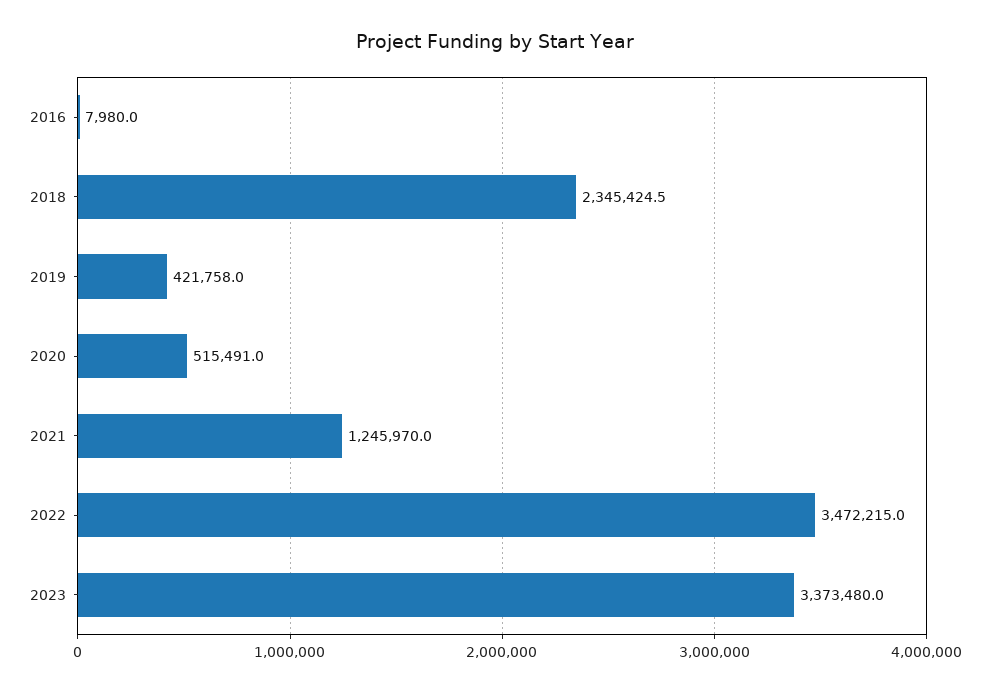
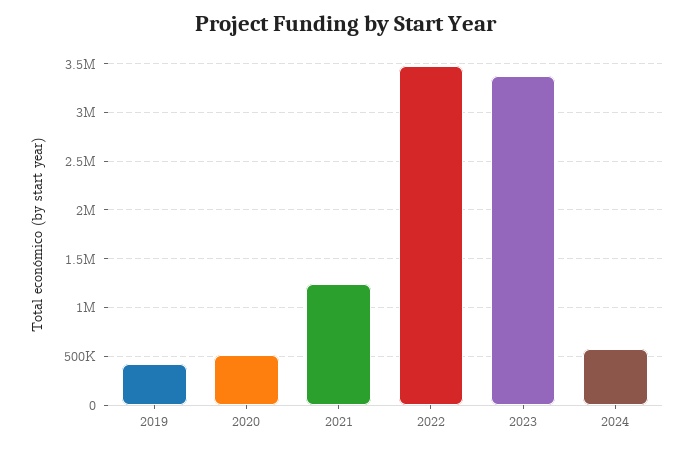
2016: 7980 -> none
2018: 2345424.5 -> none
2024: none -> 600000

